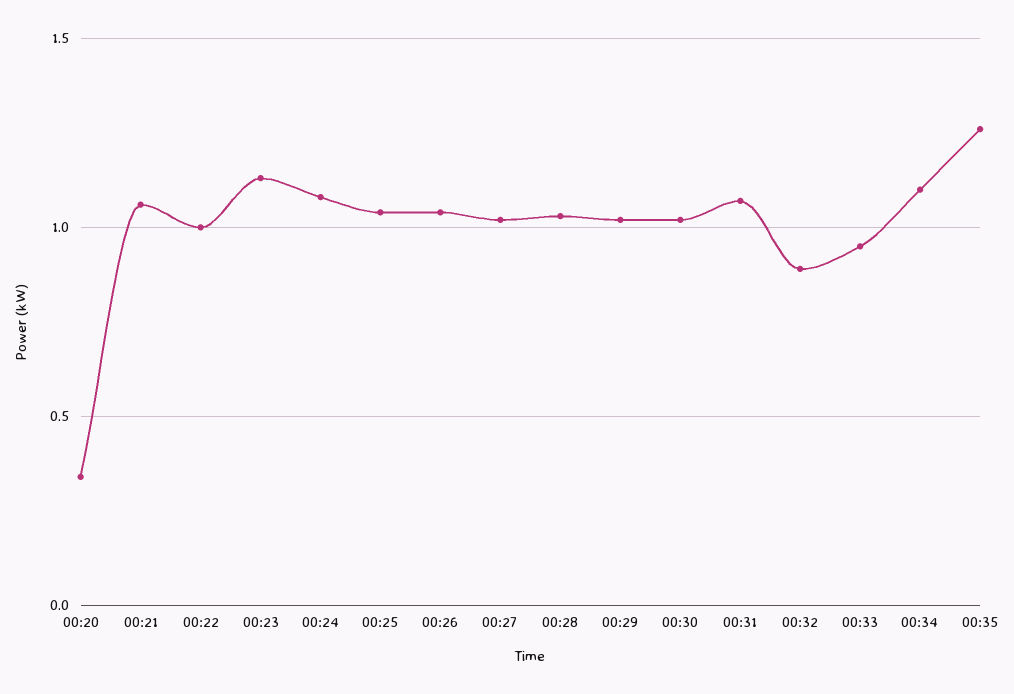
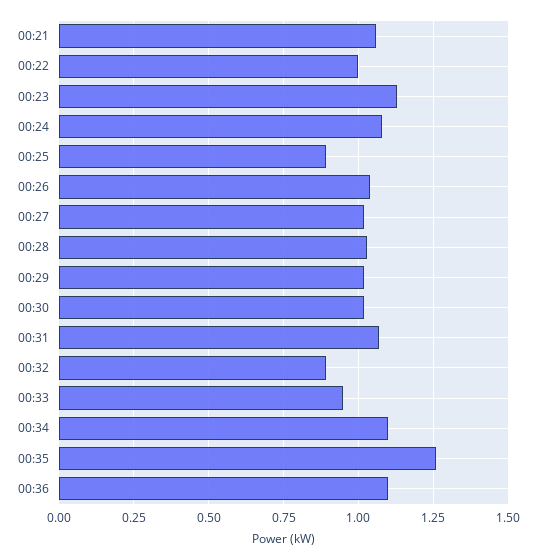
00:20: 0.35 -> none
00:25: 1.05 -> 0.9
00:36: none -> 1.1

